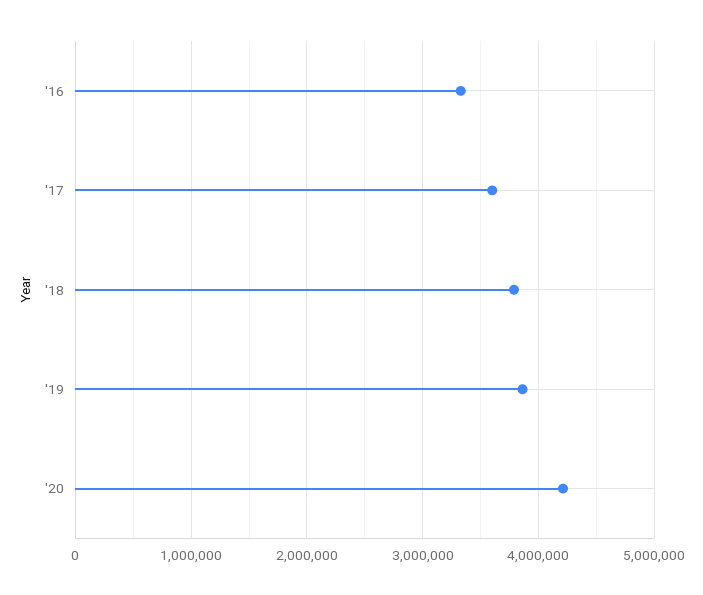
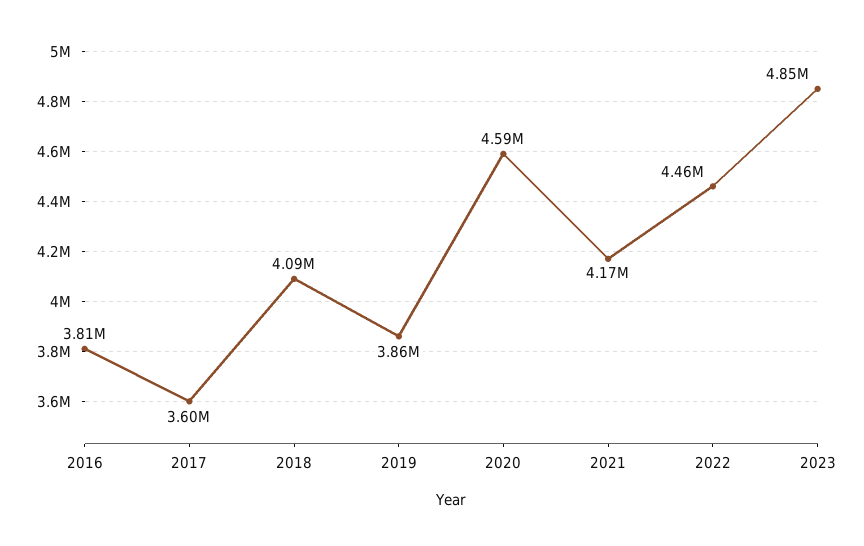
'16: 3300000 -> 3810000
'18: 3800000 -> 4090000
'20: 4200000 -> 4590000
2021: none -> 4170000
2022: none -> 4460000
2023: none -> 4850000

